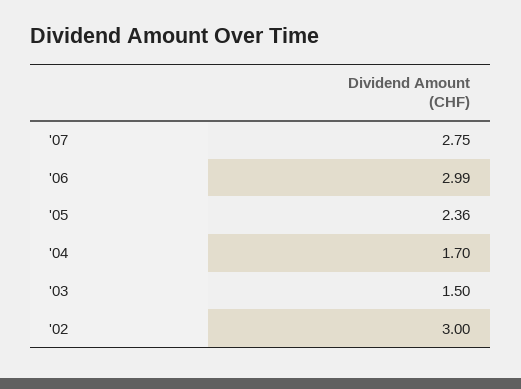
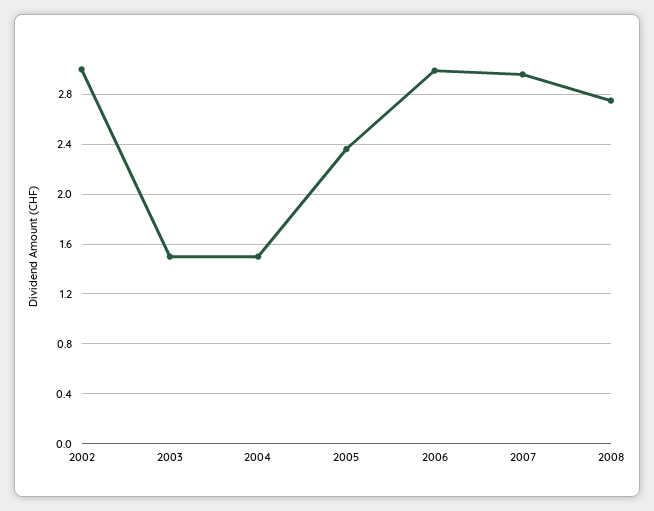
'07: 2.75 -> 2.95
'04: 1.7 -> 1.5
2008: none -> 2.75

